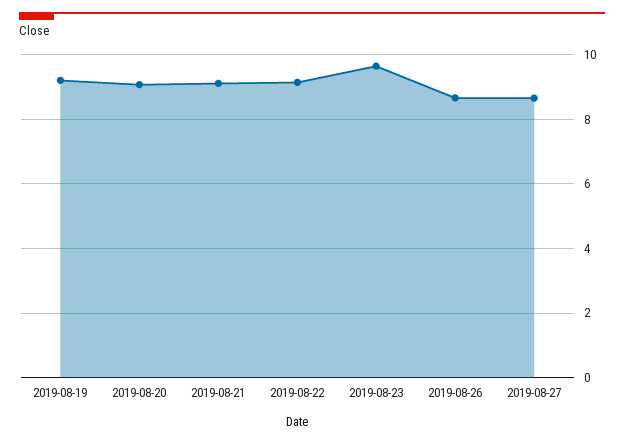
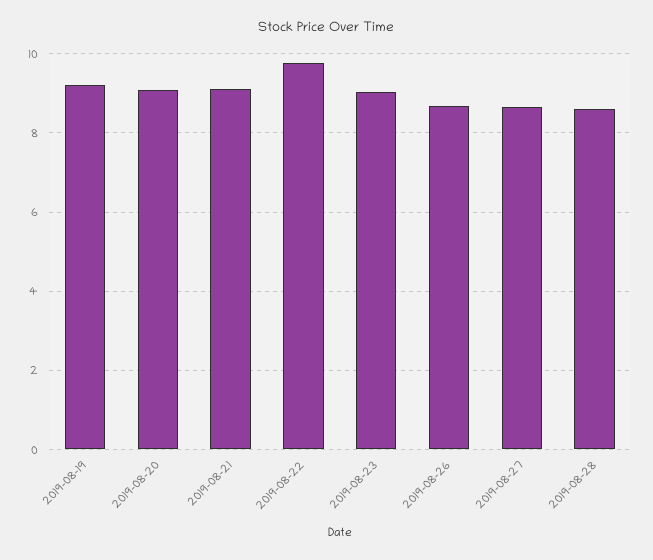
2019-08-22: 9.2 -> 9.8
2019-08-23: 9.6 -> 9
2019-08-28: none -> 8.6

